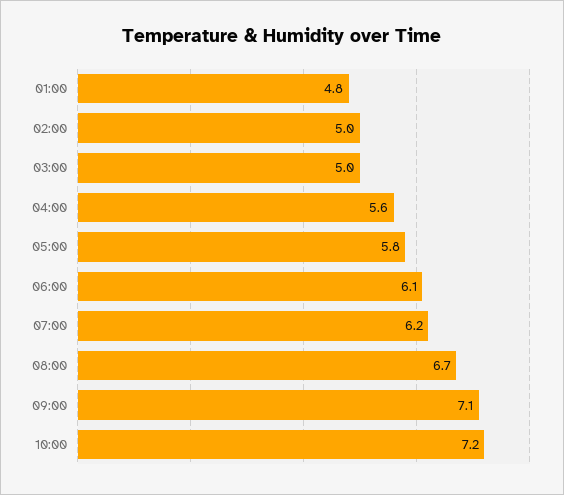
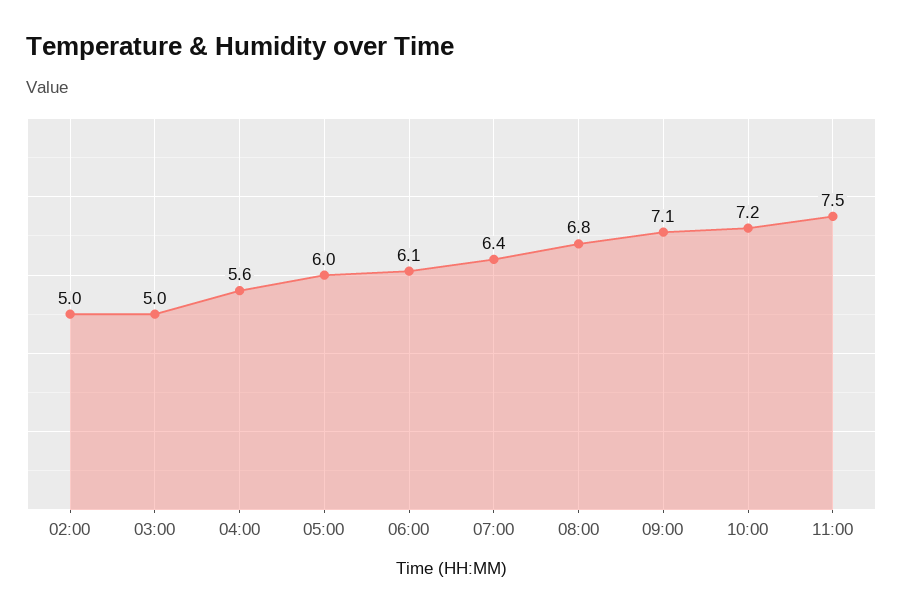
01:00: 4.8 -> none
05:00: 5.8 -> 6
07:00: 6.2 -> 6.4
08:00: 6.7 -> 6.8
11:00: none -> 7.5

